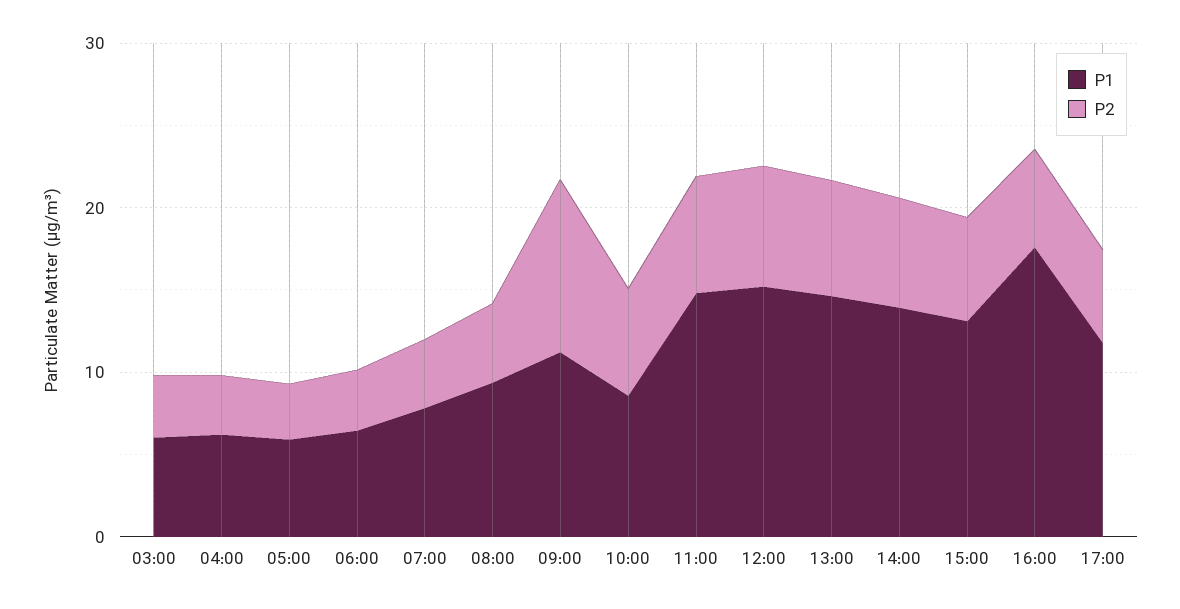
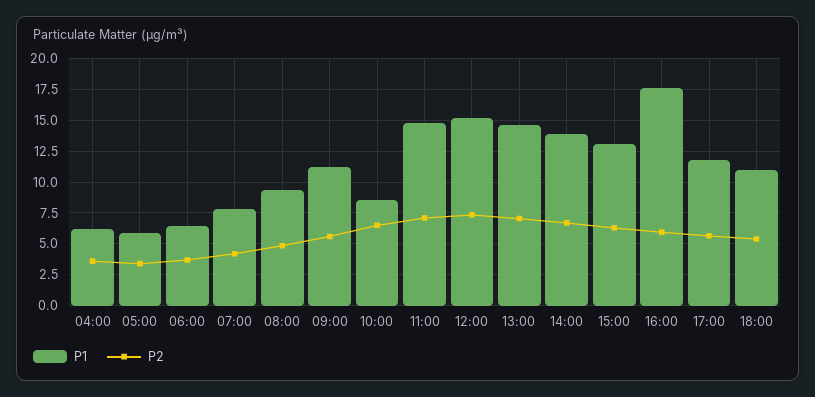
P1, 03:00: 6 -> none
P2, 03:00: 4 -> none
P2, 09:00: 10 -> 5.5
P1, 18:00: none -> 11
P2, 18:00: none -> 5.5

